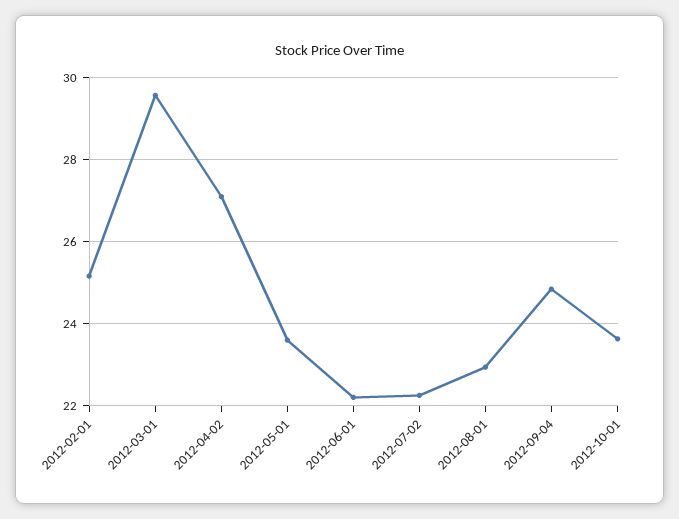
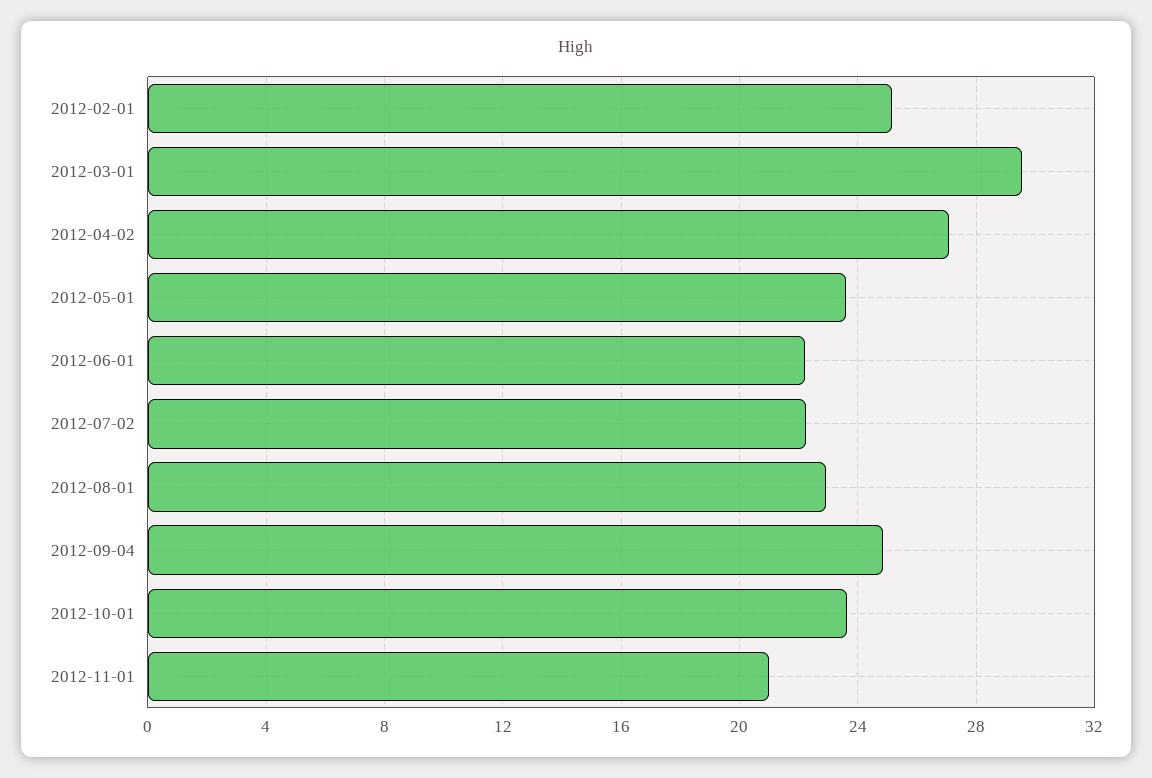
2012-11-01: none -> 21

